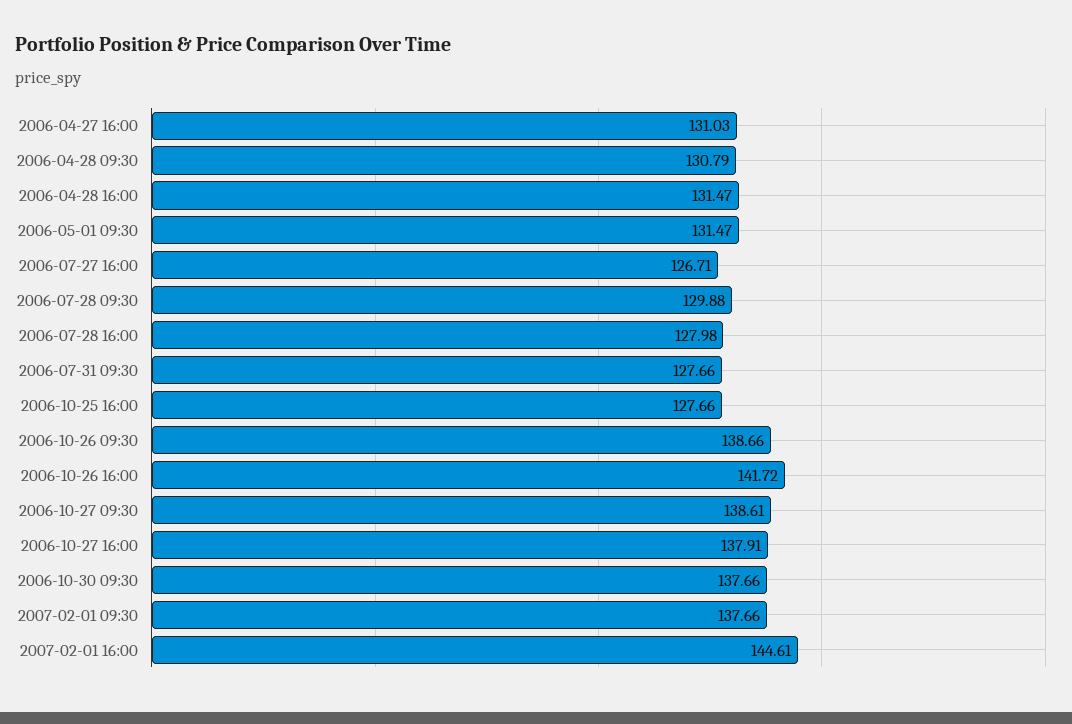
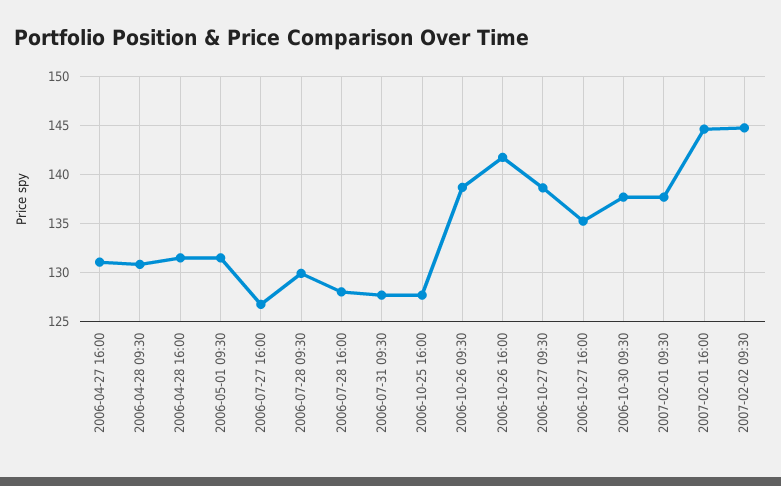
2006-10-27 16:00: 137.91 -> 135
2007-02-02 09:30: none -> 145

